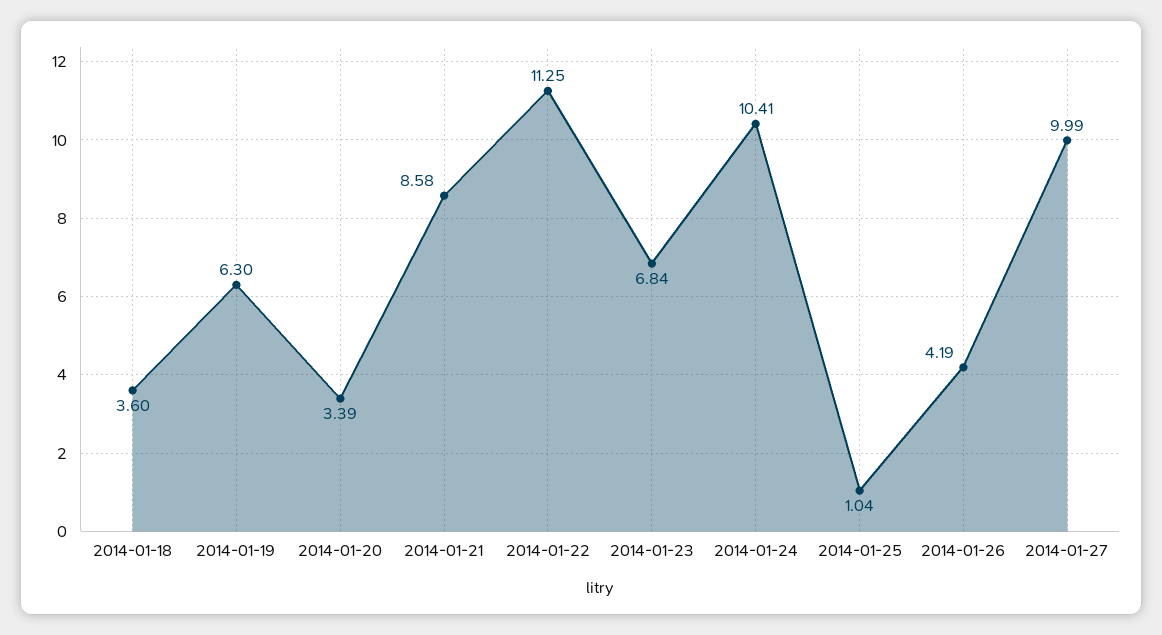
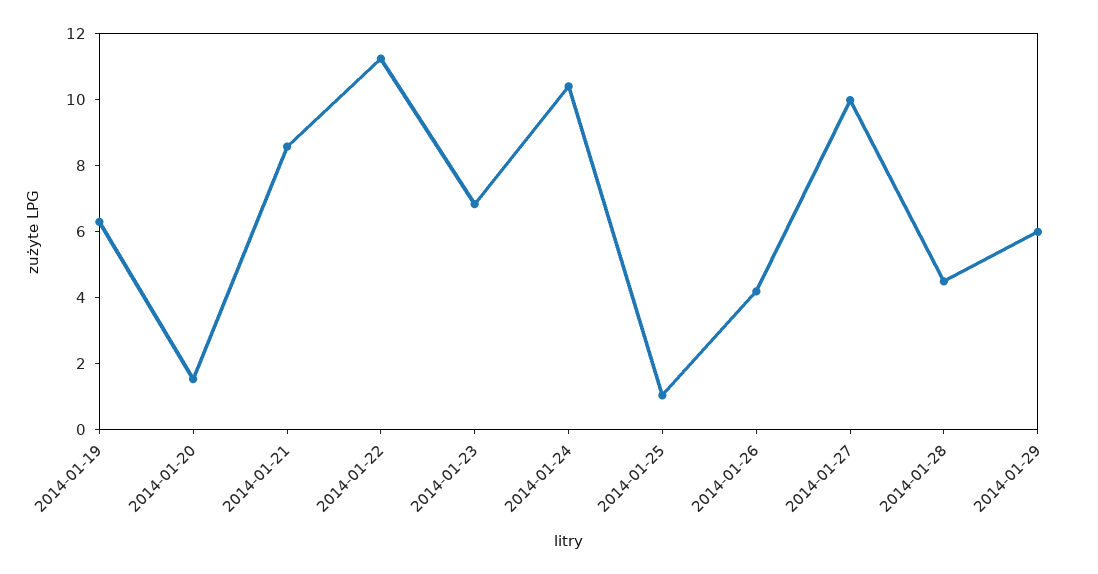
2014-01-18: 3.6 -> none
2014-01-20: 3.39 -> 1.5
2014-01-28: none -> 4.5
2014-01-29: none -> 6

